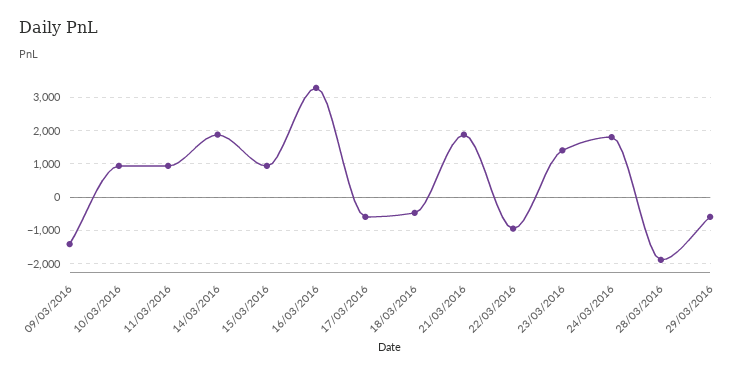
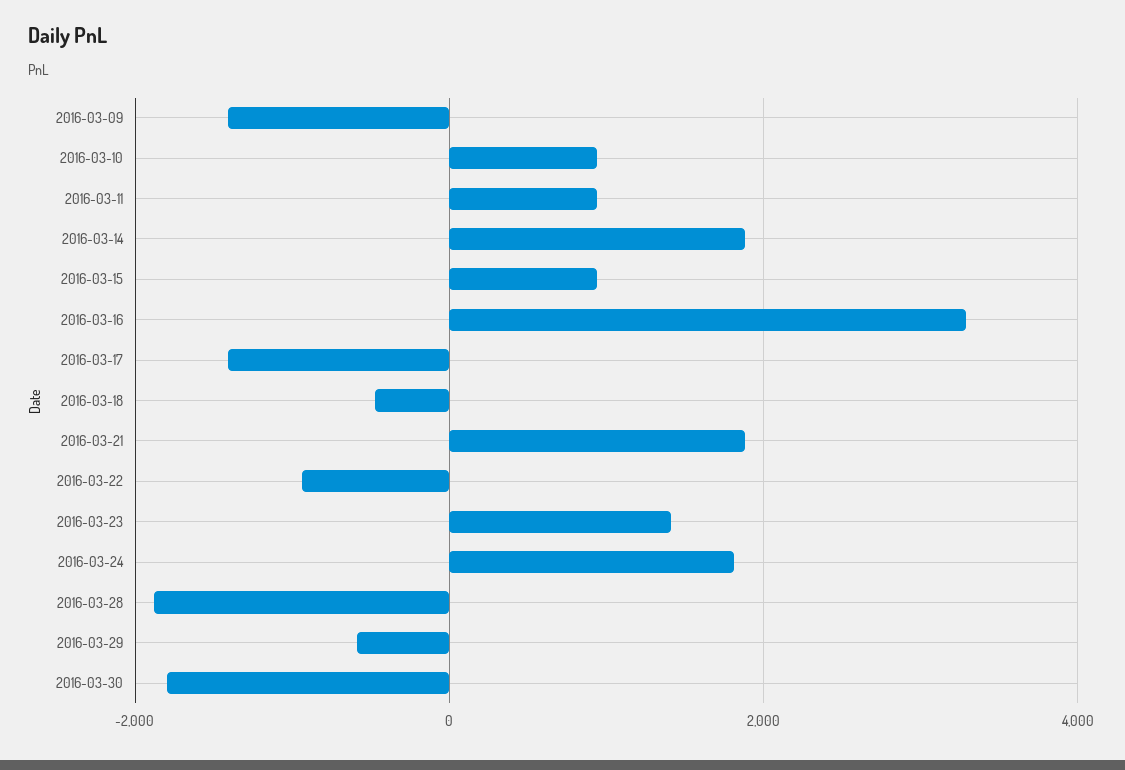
17/03/2016: -600 -> -1400
2016-03-30: none -> -1800

